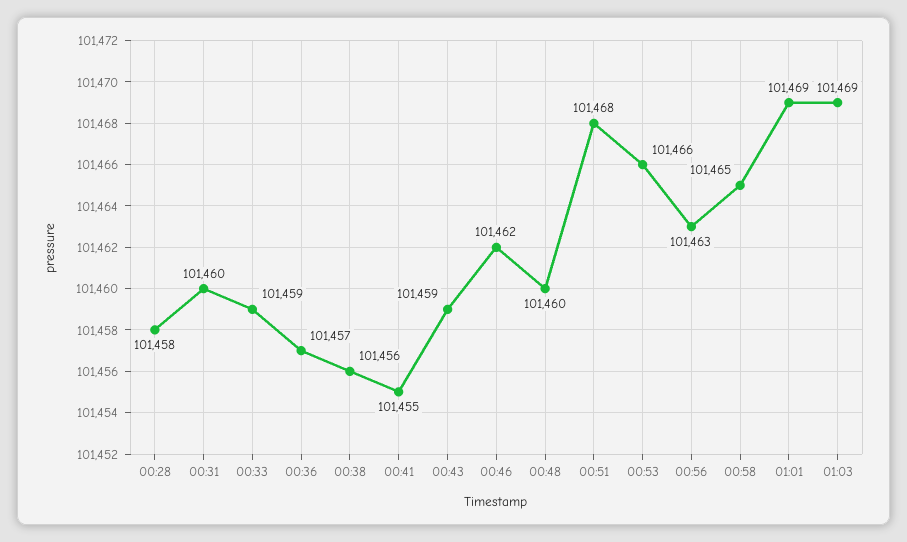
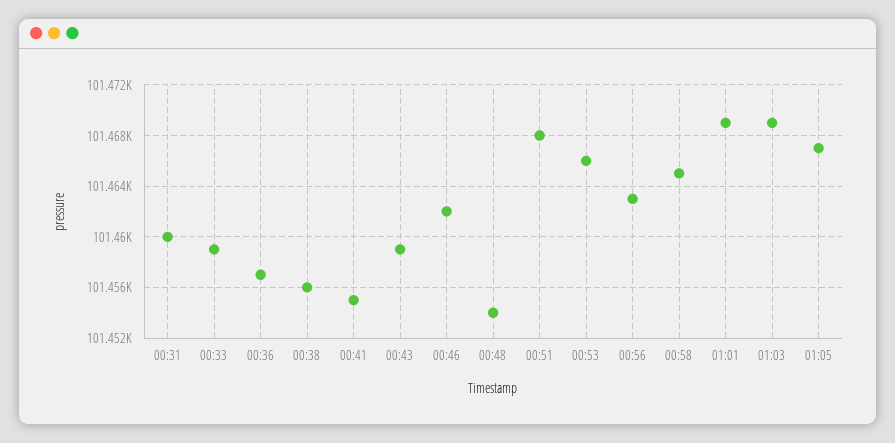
00:28: 101458 -> none
00:48: 101460 -> 101454
01:05: none -> 101467

